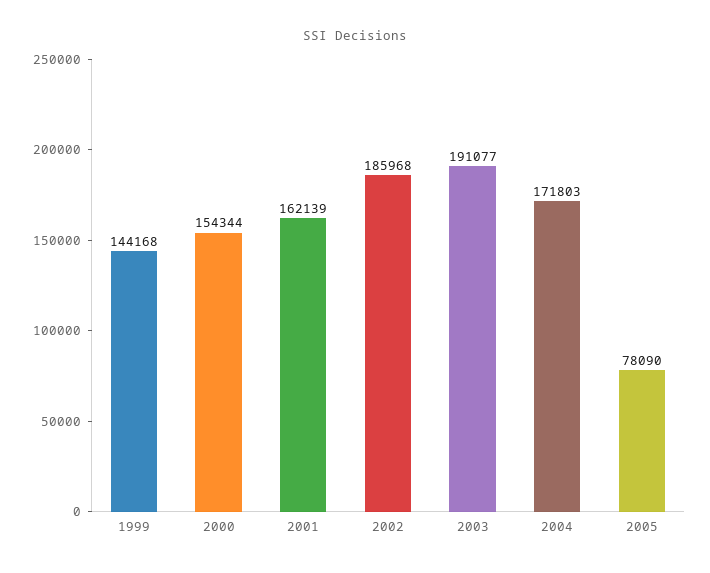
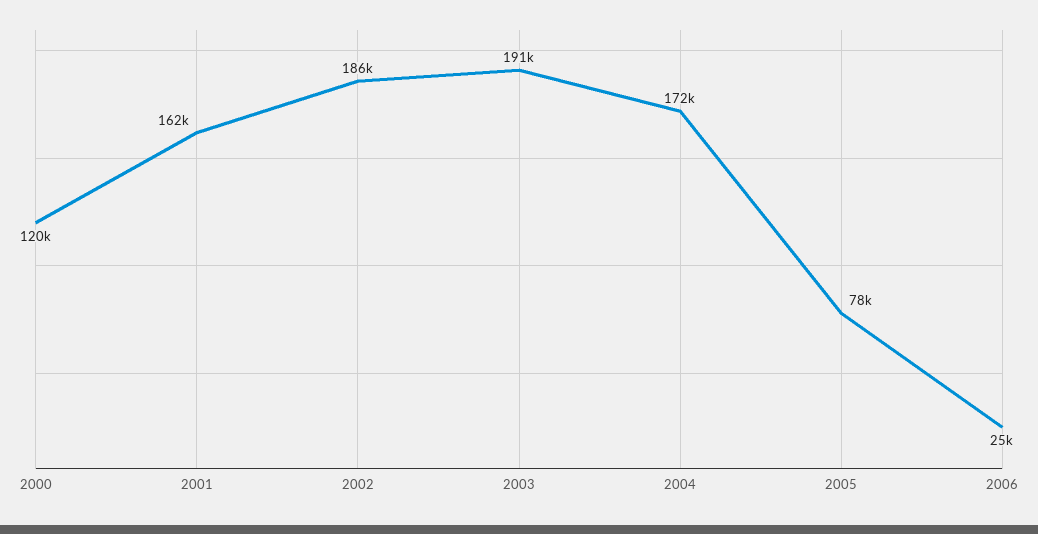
1999: 144168 -> none
2000: 154344 -> 120000
2006: none -> 25000

